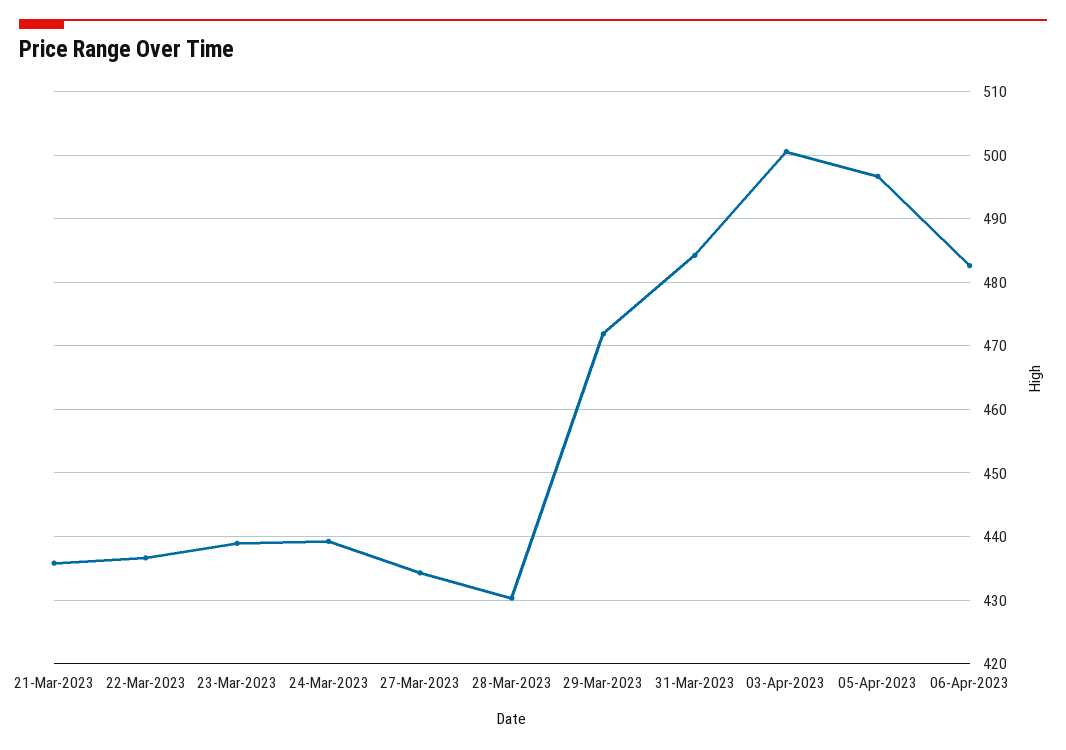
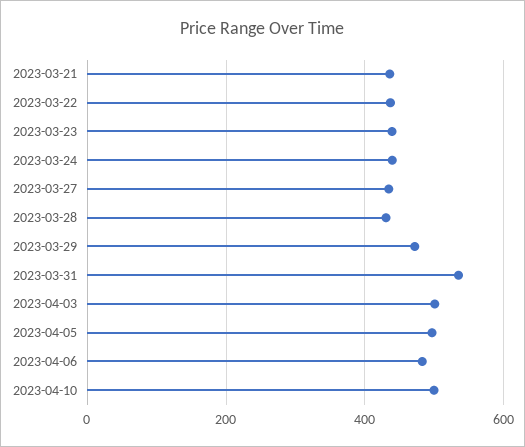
31-Mar-2023: 484 -> 540
2023-04-10: none -> 500

